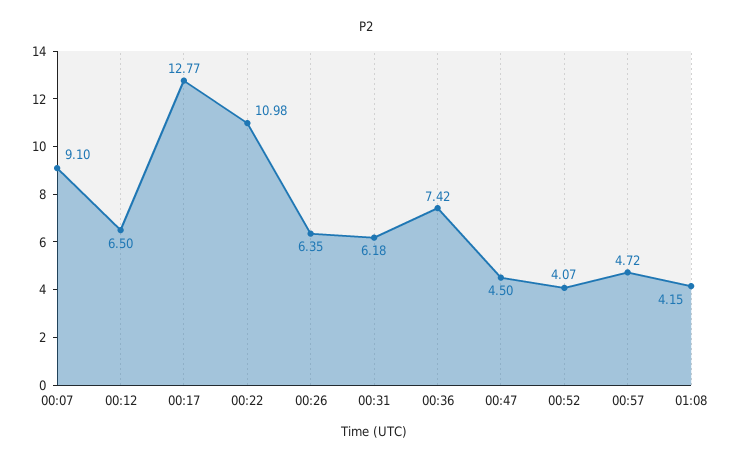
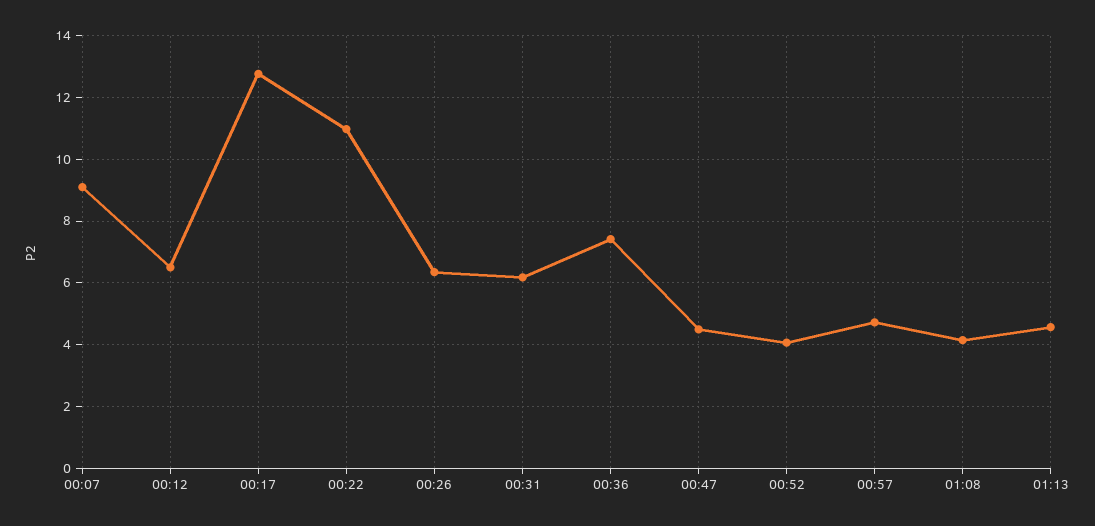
01:13: none -> 4.6

